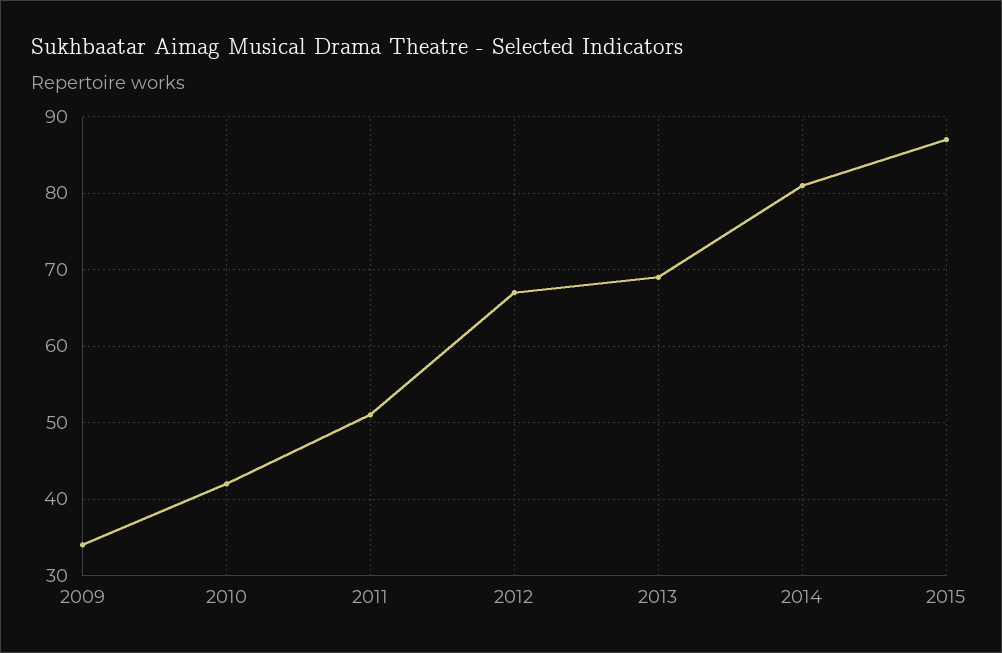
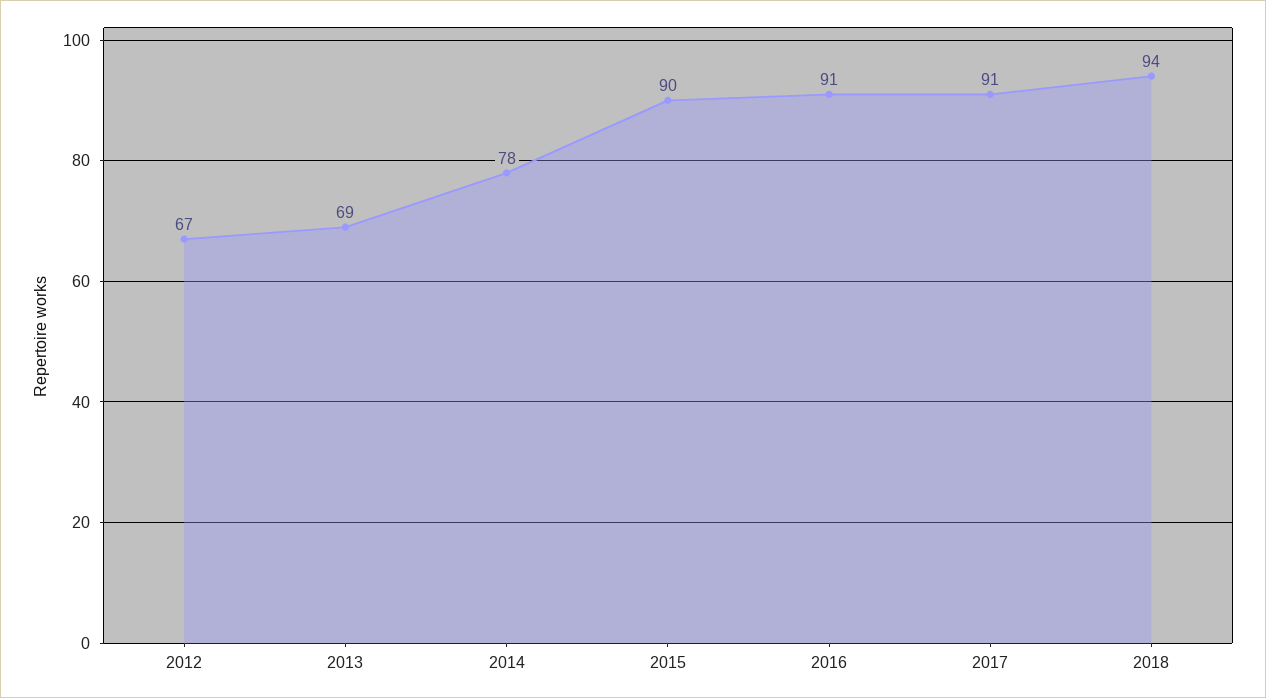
2009: 34 -> none
2010: 42 -> none
2011: 51 -> none
2014: 81 -> 78
2015: 87 -> 90
2016: none -> 91
2017: none -> 91
2018: none -> 94

